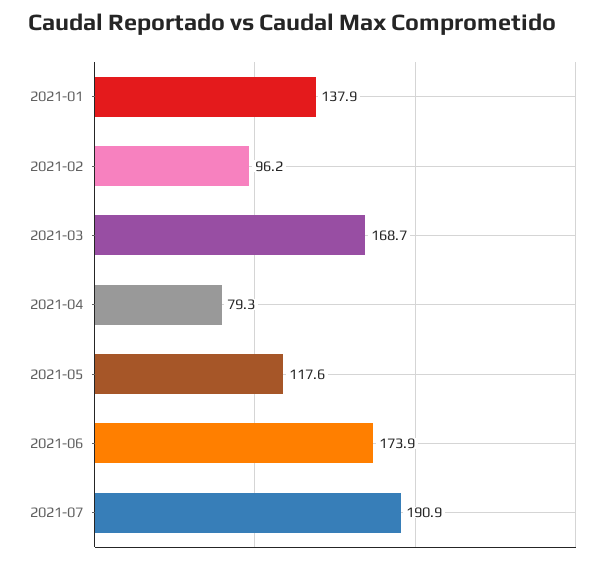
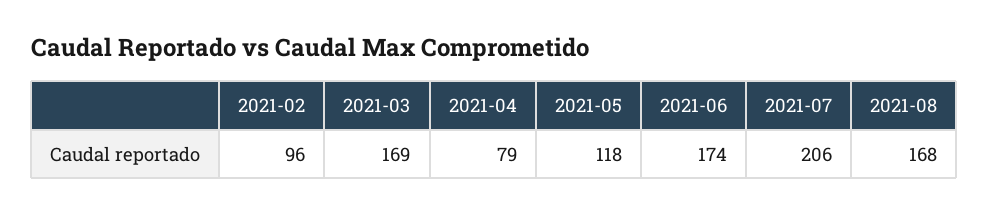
2021-01: 137.9 -> none
2021-07: 190.9 -> 206
2021-08: none -> 168

